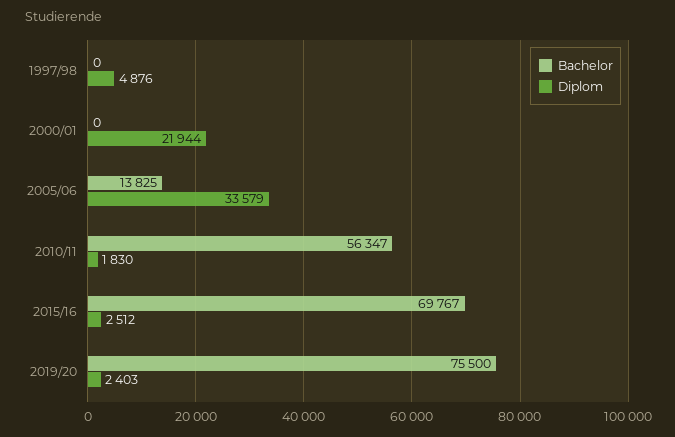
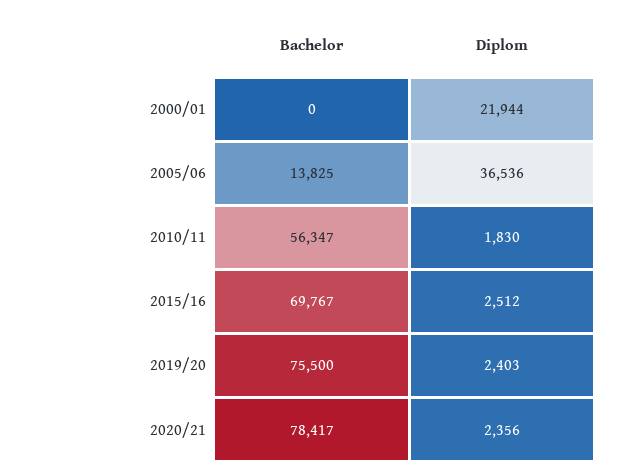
Bachelor, 1997/98: 0 -> none
Diplom, 1997/98: 4876 -> none
Diplom, 2005/06: 33579 -> 36536
Bachelor, 2020/21: none -> 78417
Diplom, 2020/21: none -> 2356

